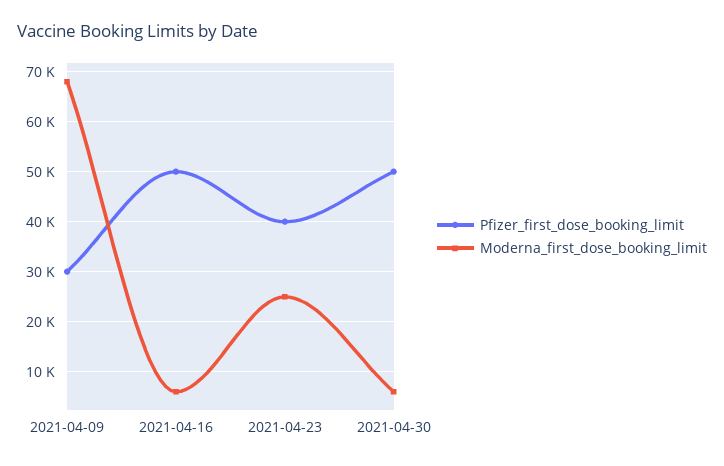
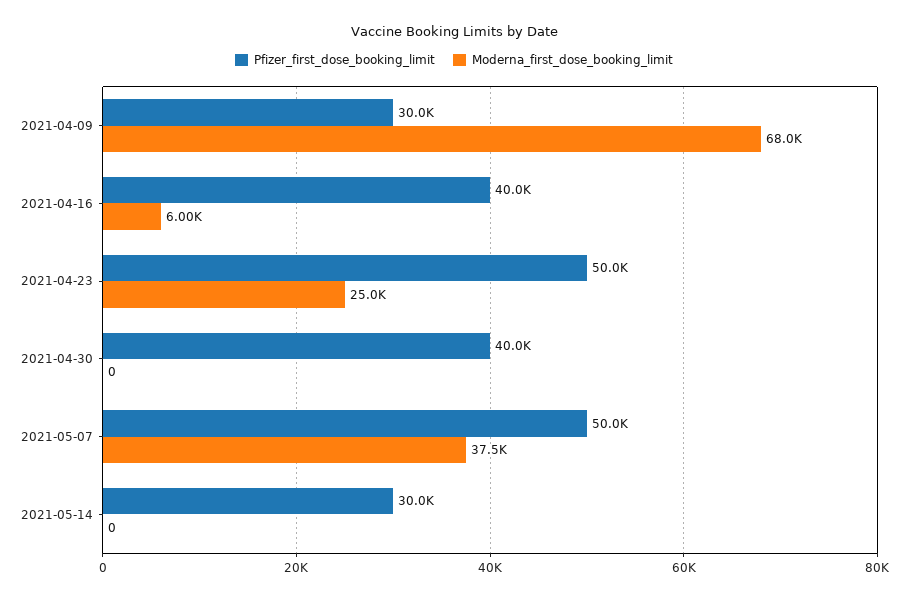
Pfizer_first_dose_booking_limit, 2021-04-16: 50000 -> 40000
Pfizer_first_dose_booking_limit, 2021-04-23: 40000 -> 50000
Pfizer_first_dose_booking_limit, 2021-04-30: 50000 -> 40000
Moderna_first_dose_booking_limit, 2021-04-30: 6000 -> 0
Pfizer_first_dose_booking_limit, 2021-05-07: none -> 50000
Moderna_first_dose_booking_limit, 2021-05-07: none -> 37500
Pfizer_first_dose_booking_limit, 2021-05-14: none -> 30000
Moderna_first_dose_booking_limit, 2021-05-14: none -> 0

